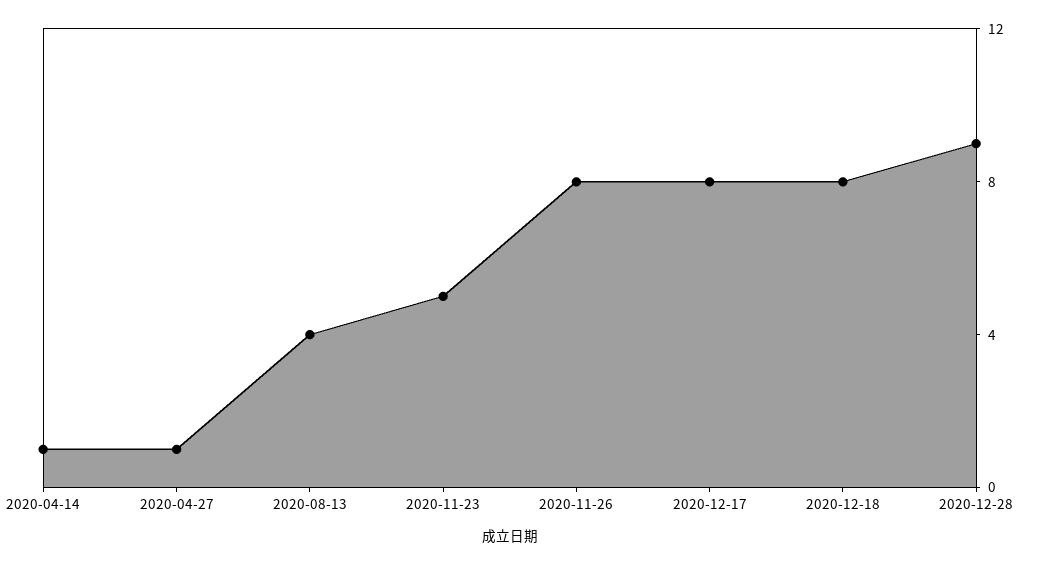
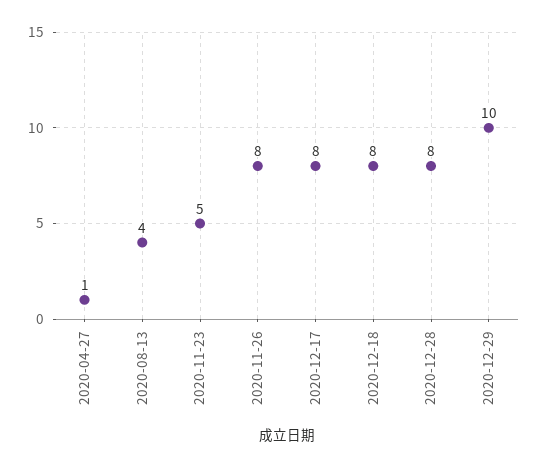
2020-04-14: 1 -> none
2020-12-28: 9 -> 8
2020-12-29: none -> 10

